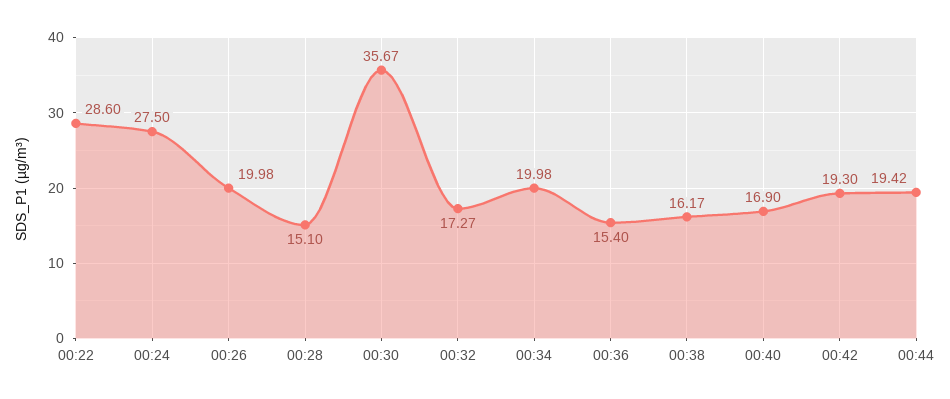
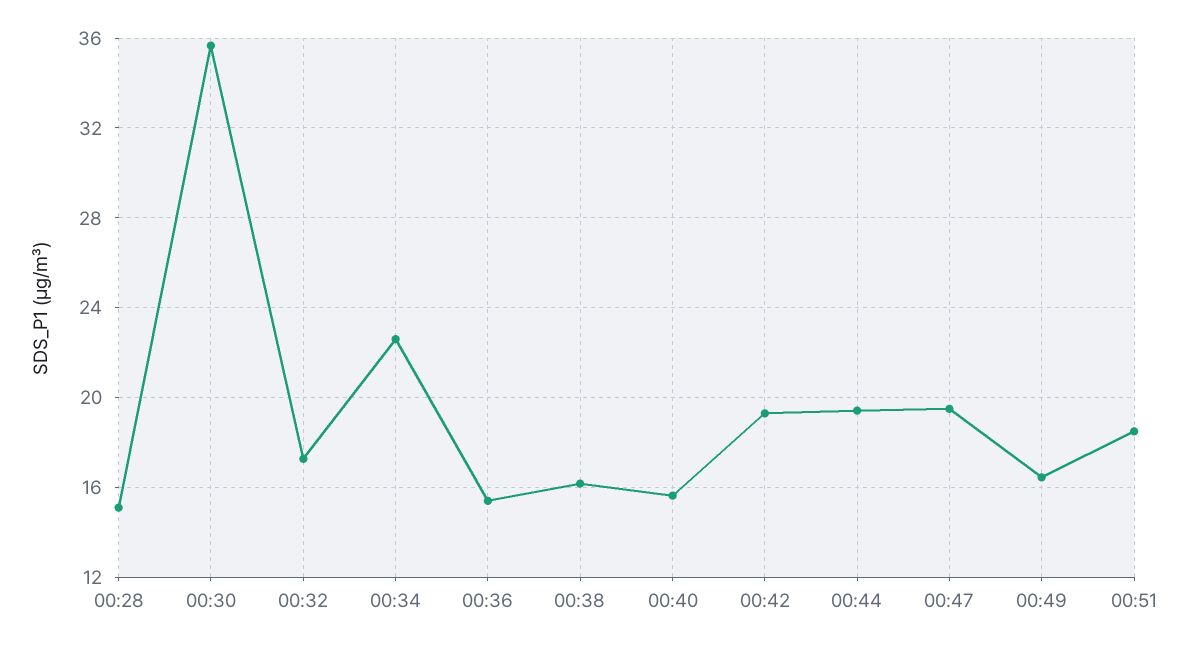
00:22: 28.6 -> none
00:24: 27.5 -> none
00:26: 19.98 -> none
00:34: 19.98 -> 22.5
00:40: 16.9 -> 15.5
00:47: none -> 19.5
00:49: none -> 16.5
00:51: none -> 18.5

